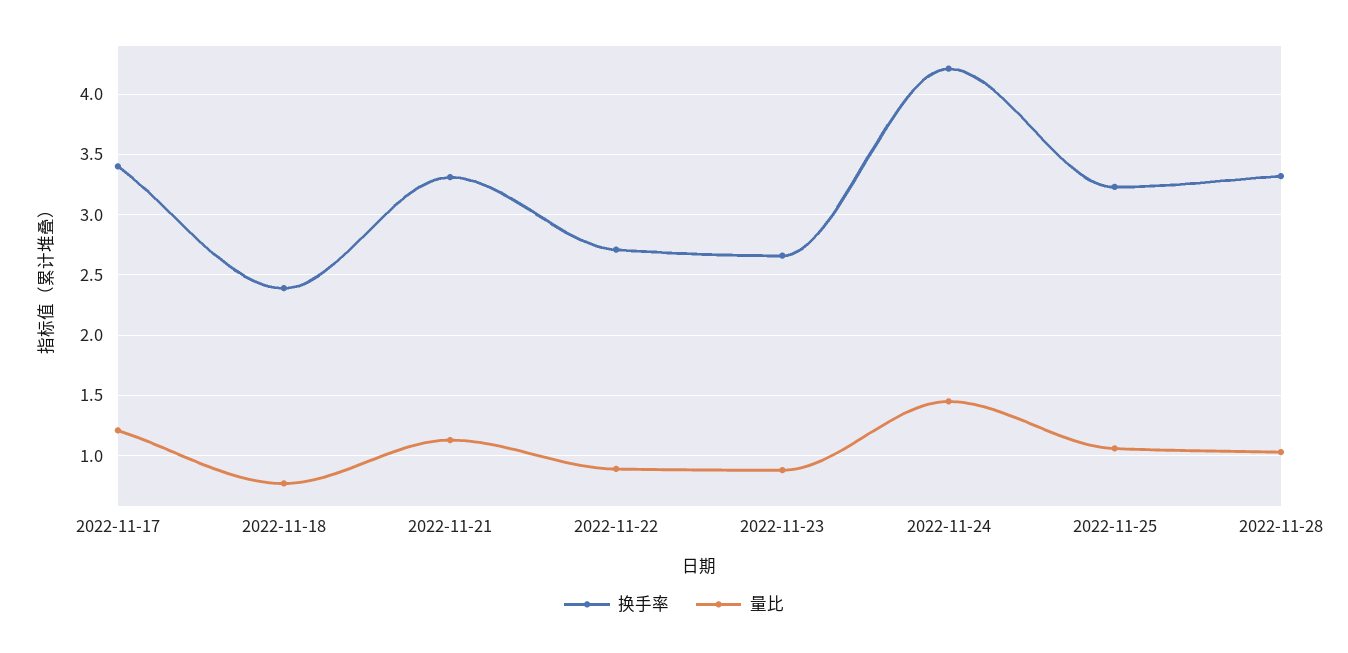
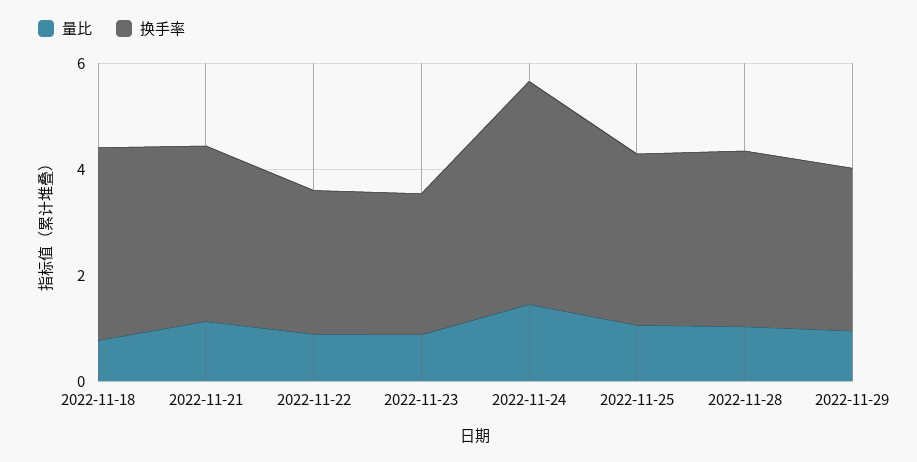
换手率, 2022-11-17: 3.4 -> none
量比, 2022-11-17: 1.2 -> none
换手率, 2022-11-18: 2.4 -> 3.5
量比, 2022-11-29: none -> 1
换手率, 2022-11-29: none -> 3

